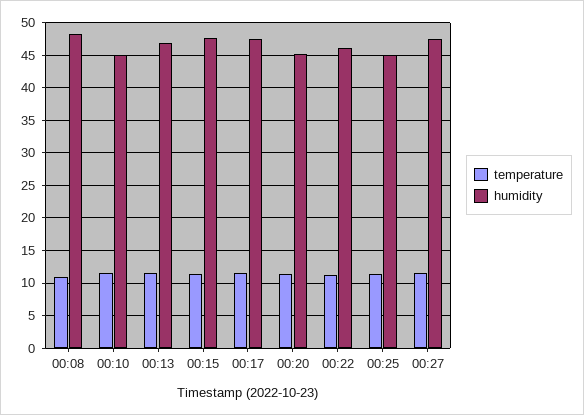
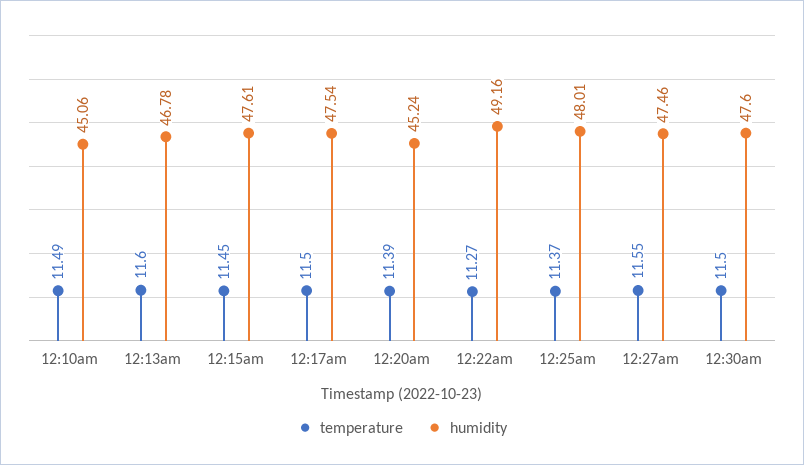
temperature, 00:08: 11 -> none
humidity, 00:08: 48 -> none
humidity, 00:22: 46 -> 49.16
humidity, 00:25: 45 -> 48.01
temperature, 12:30am: none -> 11.5
humidity, 12:30am: none -> 47.6

